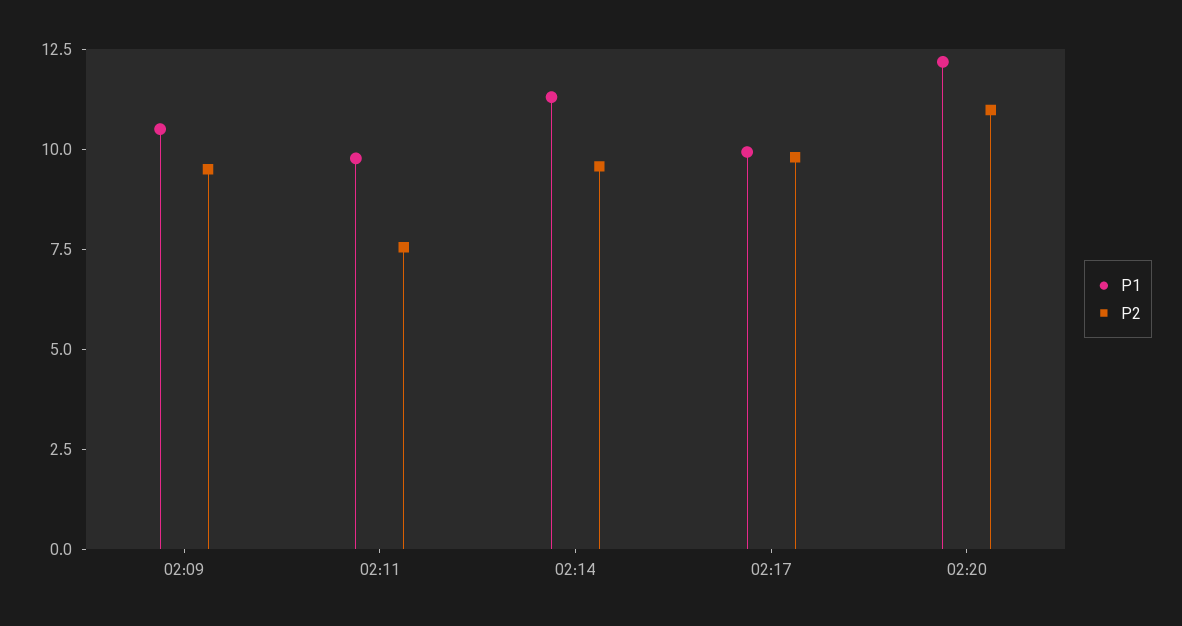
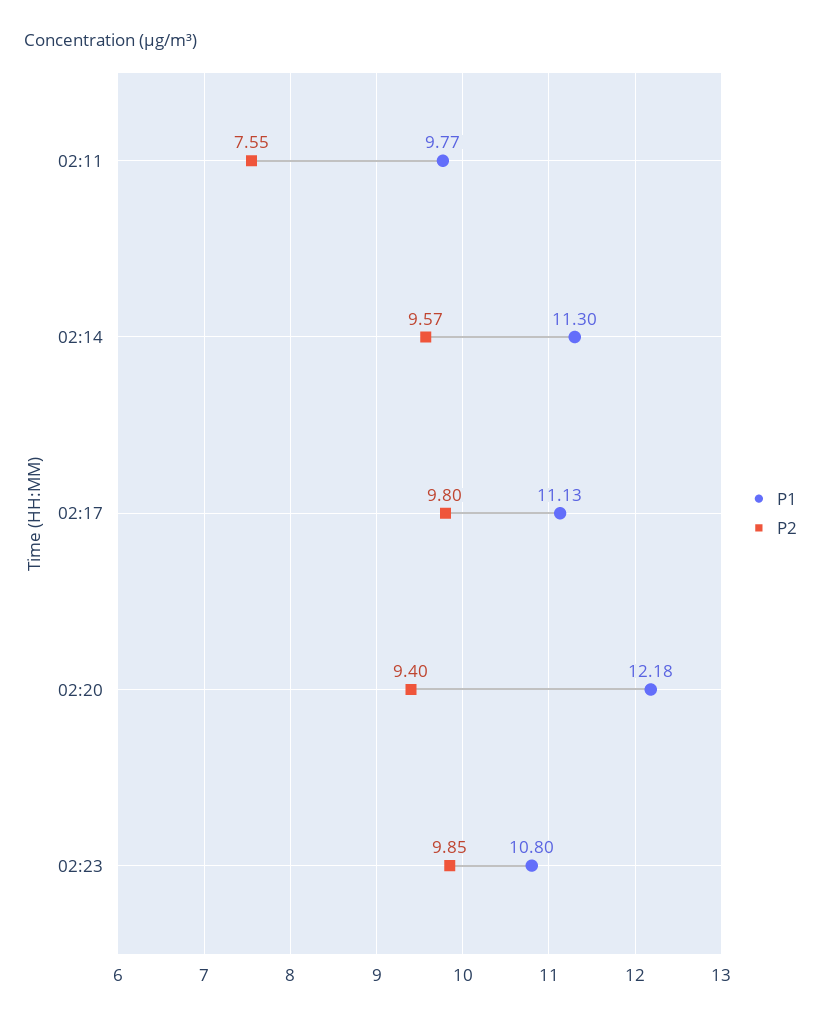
P1, 02:09: 10.5 -> none
P2, 02:09: 9.5 -> none
P1, 02:17: 10 -> 11.13
P2, 02:20: 11 -> 9.4
P1, 02:23: none -> 10.8
P2, 02:23: none -> 9.85

